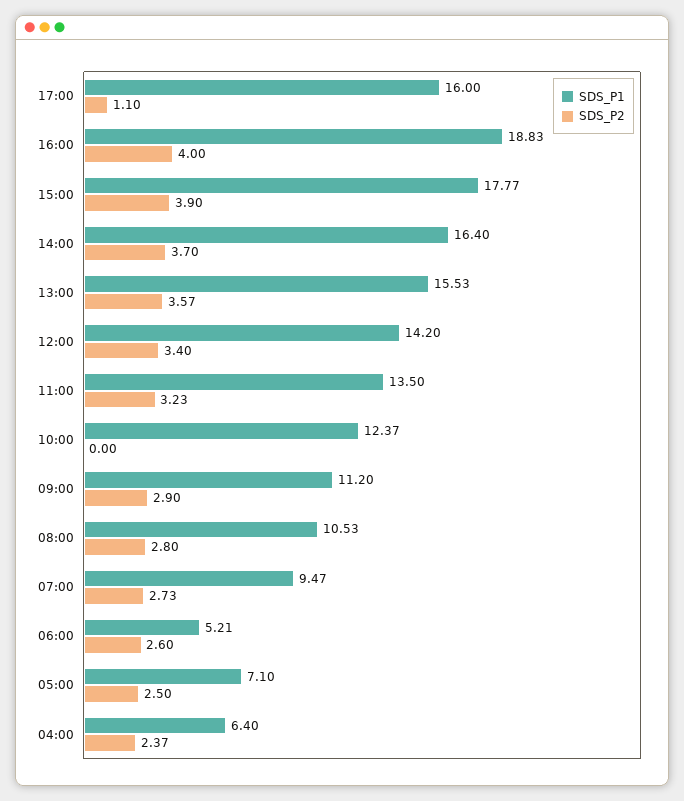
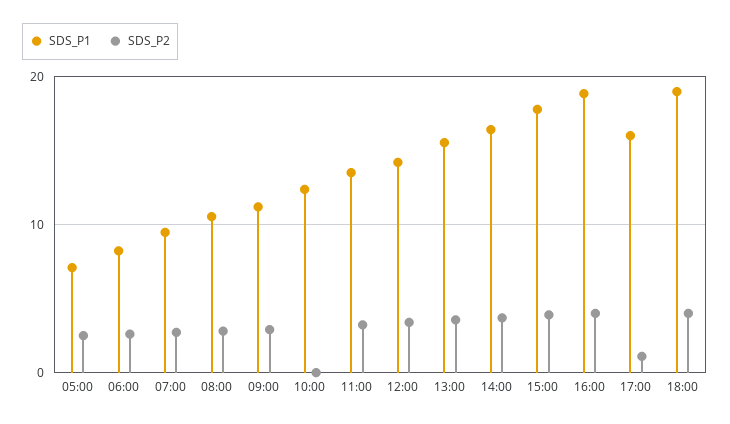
SDS_P1, 06:00: 5.21 -> 8
SDS_P1, 04:00: 6.4 -> none
SDS_P2, 04:00: 2.37 -> none
SDS_P1, 18:00: none -> 19
SDS_P2, 18:00: none -> 4

